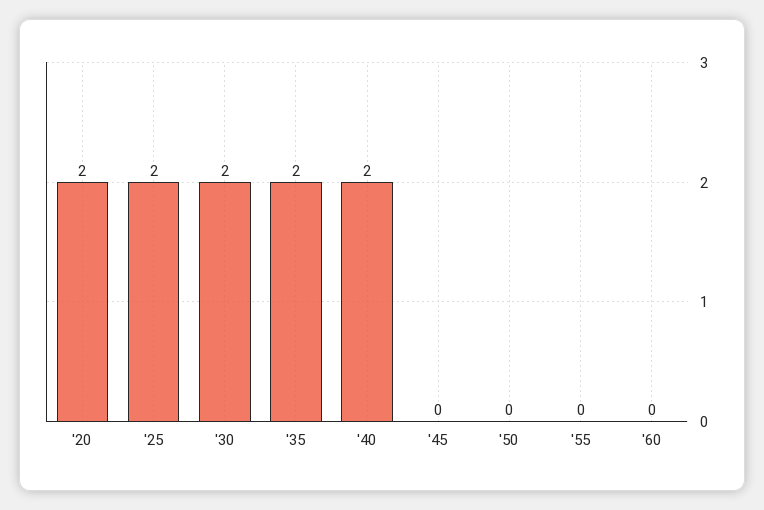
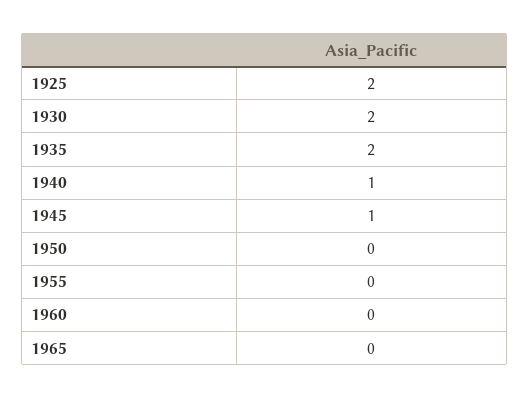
'20: 2 -> none
'40: 2 -> 1
'45: 0 -> 1
1965: none -> 0

